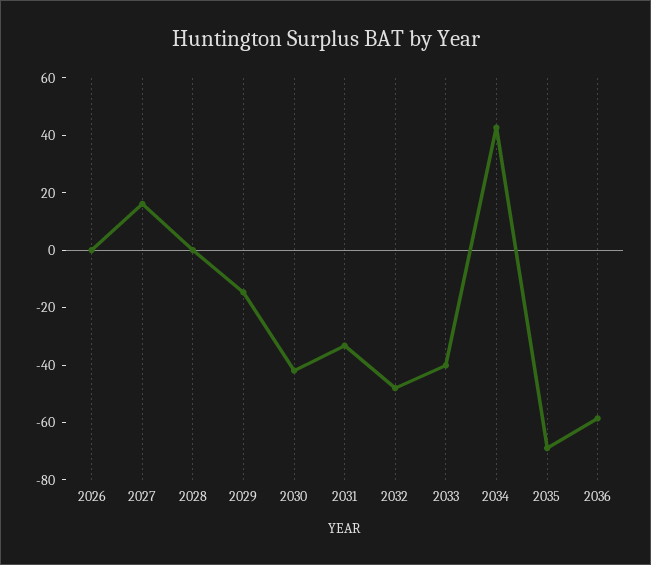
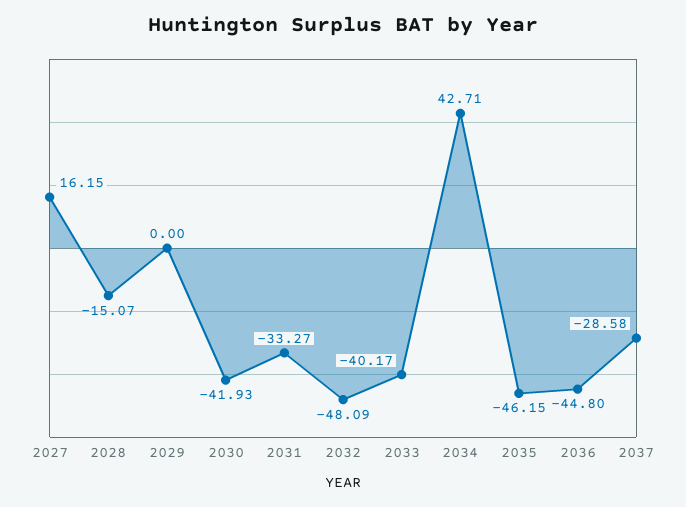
2026: 0 -> none
2028: 0 -> -15.07
2029: -15 -> 0
2035: -70 -> -46.15
2036: -60 -> -44.8
2037: none -> -28.58

